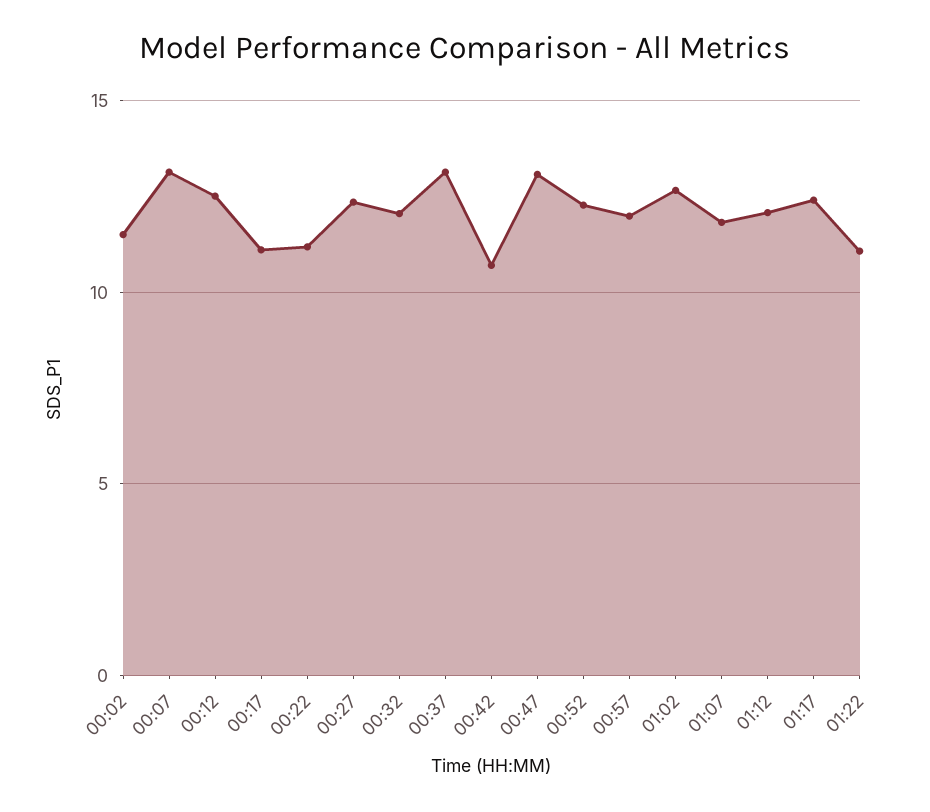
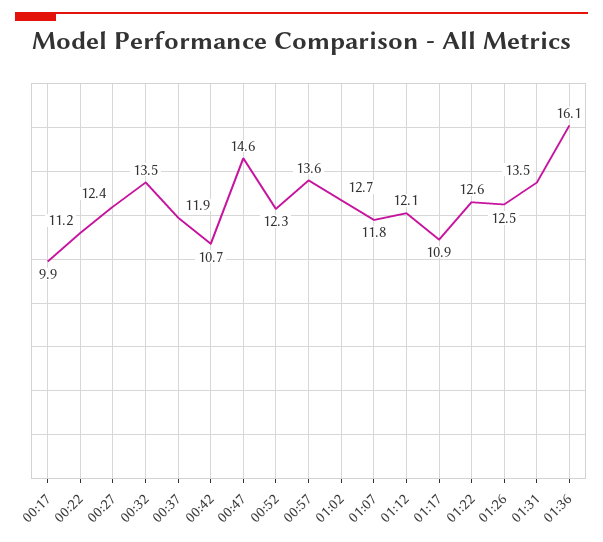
00:02: 11.5 -> none
00:07: 13 -> none
00:12: 12.5 -> none
00:17: 11 -> 9.9
00:32: 12 -> 13.5
00:37: 13 -> 11.9
00:47: 13 -> 14.6
00:57: 12 -> 13.6
01:17: 12.5 -> 10.9
01:22: 11 -> 12.6
01:26: none -> 12.5
01:31: none -> 13.5
01:36: none -> 16.1

